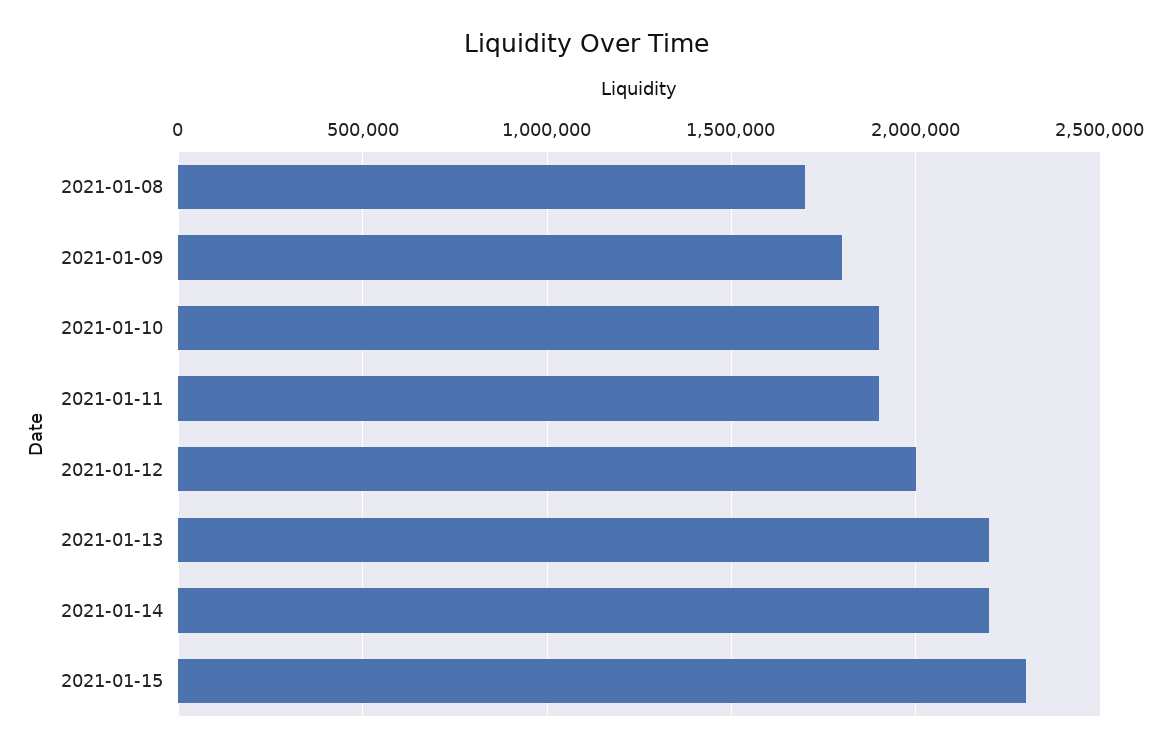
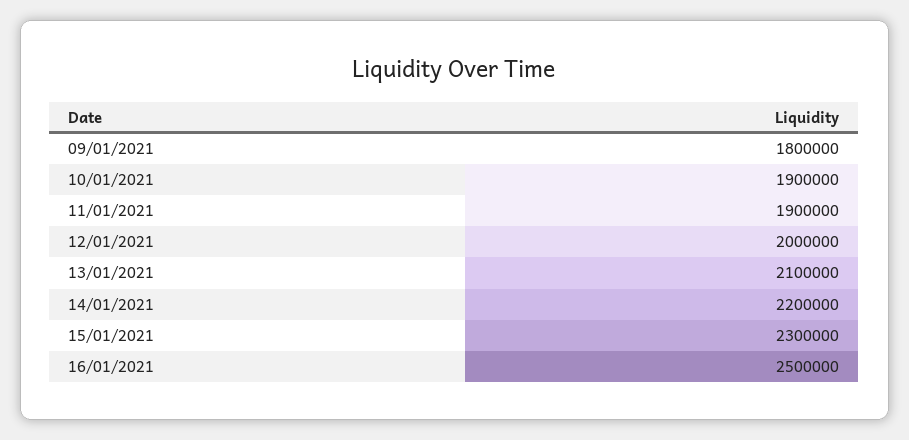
2021-01-08: 1700000 -> none
2021-01-13: 2200000 -> 2100000
16/01/2021: none -> 2500000

